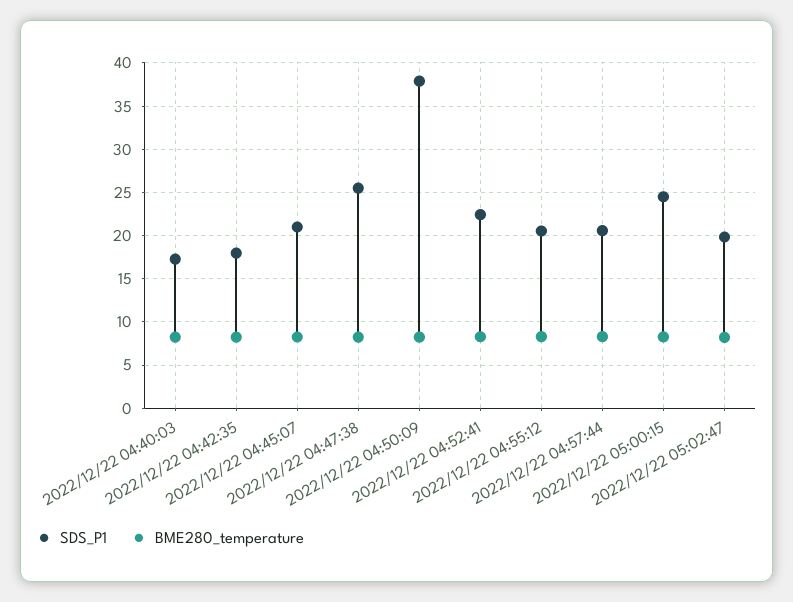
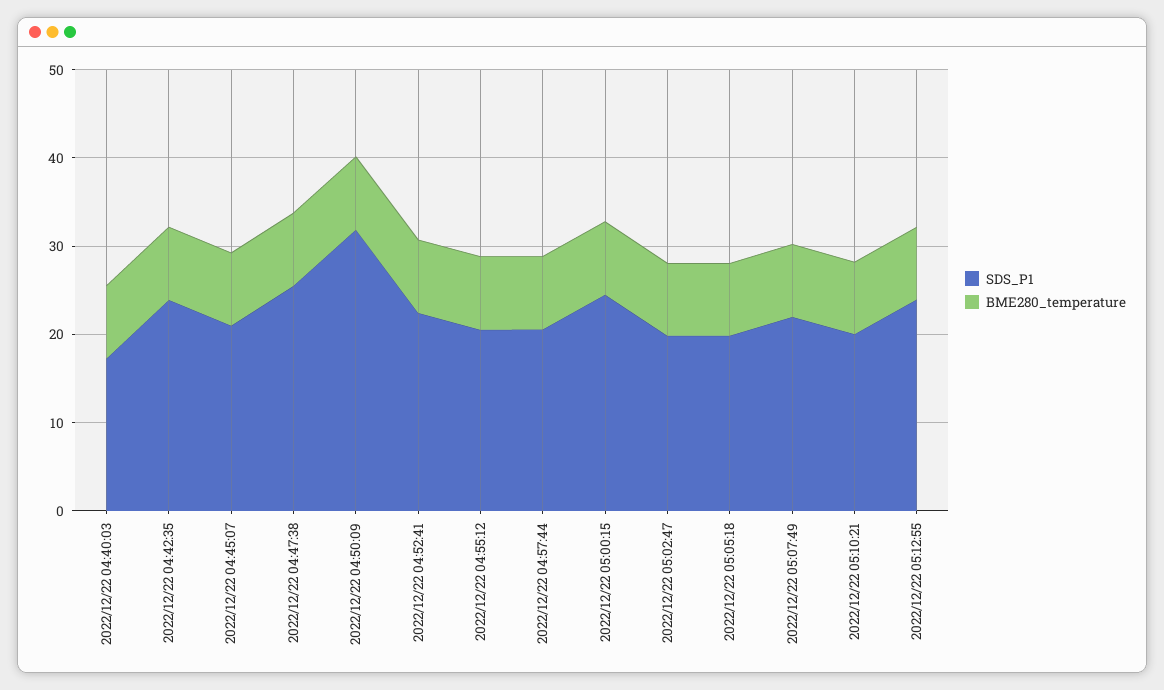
SDS_P1, 2022/12/22 04:42:35: 18 -> 24
SDS_P1, 2022/12/22 04:50:09: 38 -> 32
SDS_P1, 2022/12/22 05:05:18: none -> 20
BME280_temperature, 2022/12/22 05:05:18: none -> 8
SDS_P1, 2022/12/22 05:07:49: none -> 22
BME280_temperature, 2022/12/22 05:07:49: none -> 8
SDS_P1, 2022/12/22 05:10:21: none -> 20
BME280_temperature, 2022/12/22 05:10:21: none -> 8
SDS_P1, 2022/12/22 05:12:55: none -> 24
BME280_temperature, 2022/12/22 05:12:55: none -> 8

